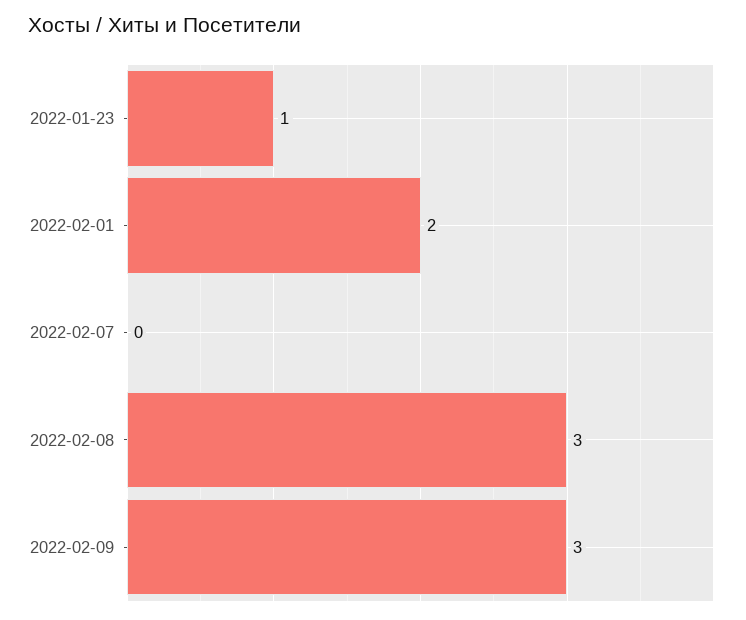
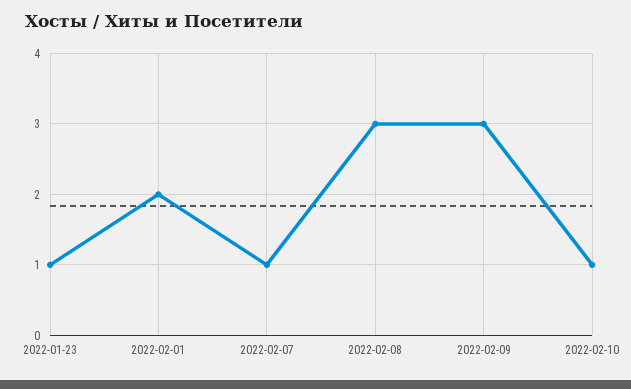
2022-02-07: 0 -> 1
2022-02-10: none -> 1

